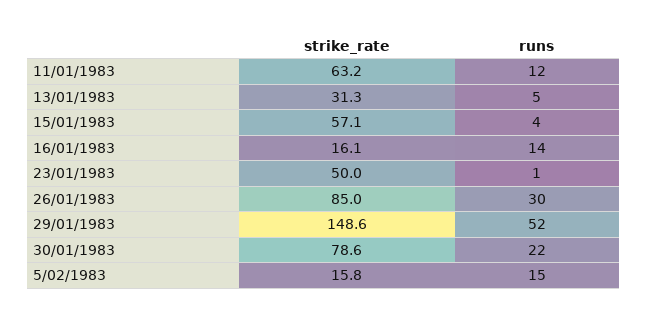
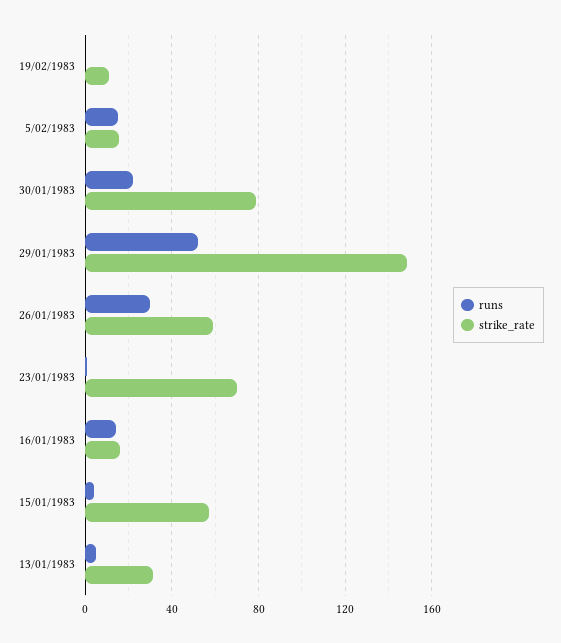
strike_rate, 11/01/1983: 63.2 -> none
runs, 11/01/1983: 12 -> none
strike_rate, 23/01/1983: 50 -> 70
strike_rate, 26/01/1983: 85 -> 60
runs, 19/02/1983: none -> 0
strike_rate, 19/02/1983: none -> 10

